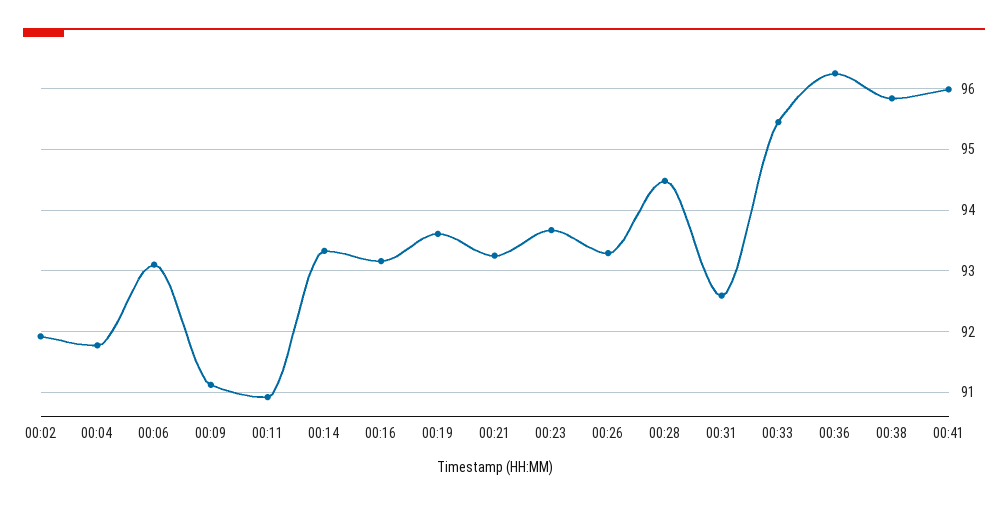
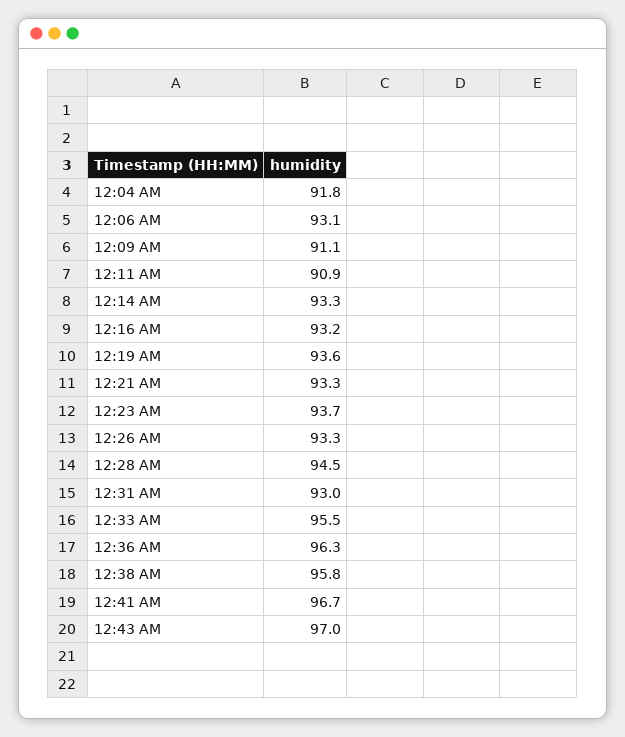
00:02: 91.9 -> none
00:31: 92.6 -> 93
00:41: 96 -> 96.7
12:43 AM: none -> 97

